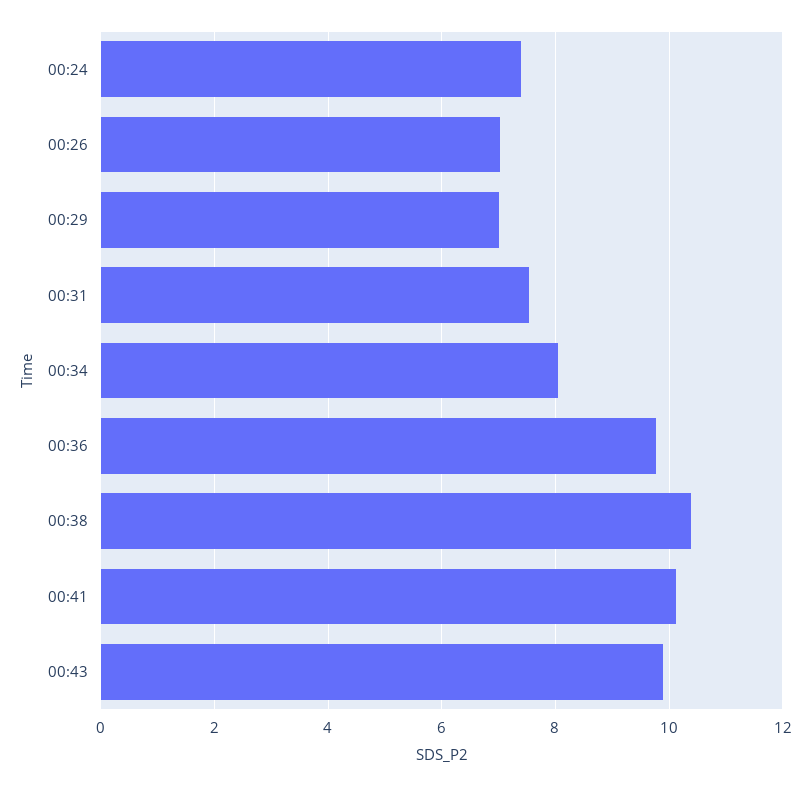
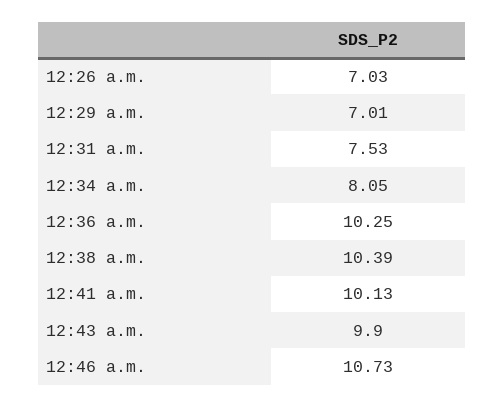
00:24: 7.4 -> none
00:36: 9.8 -> 10.25
12:46 a.m.: none -> 10.73

